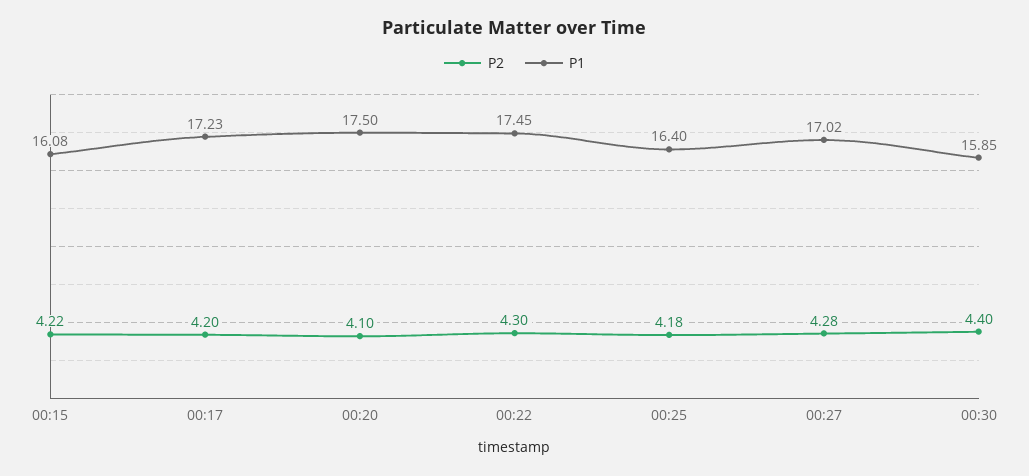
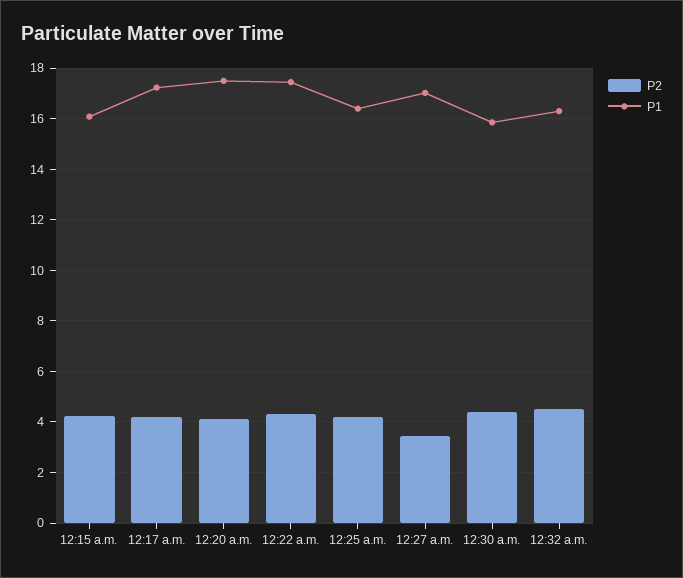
P2, 00:27: 4.28 -> 3.5
P2, 12:32 a.m.: none -> 4.5
P1, 12:32 a.m.: none -> 16.25

